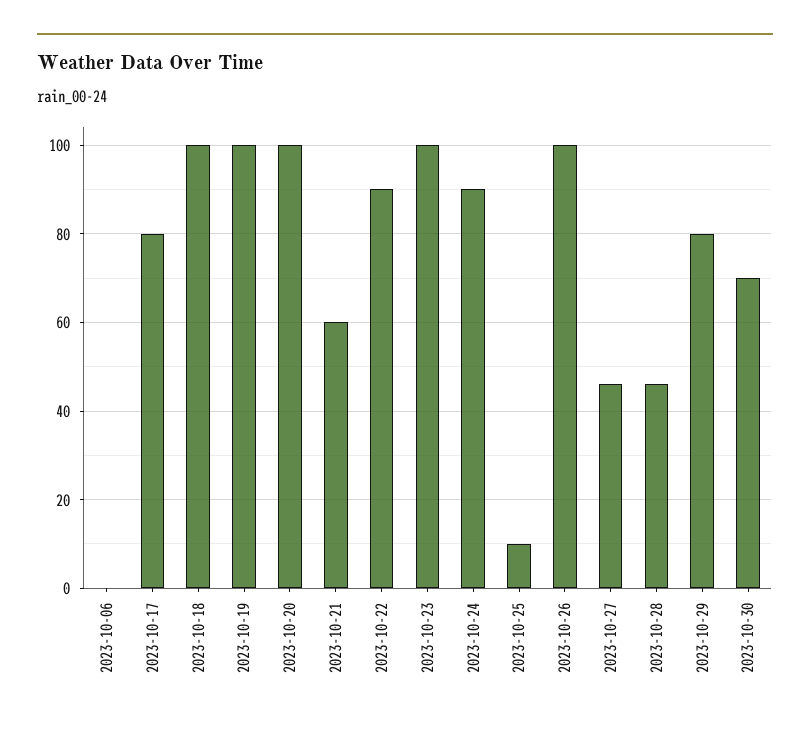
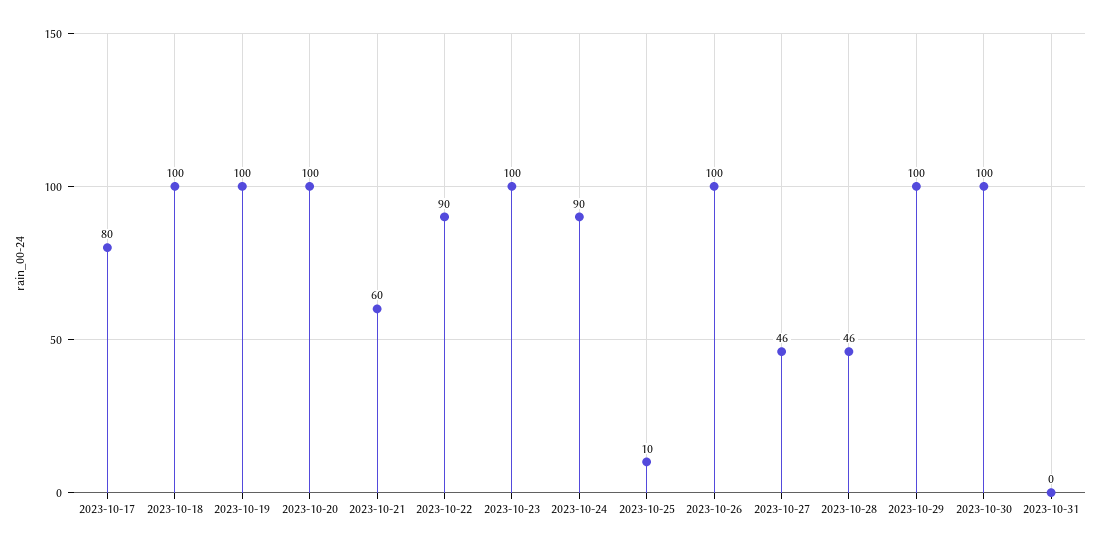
2023-10-06: 0 -> none
2023-10-29: 80 -> 100
2023-10-30: 70 -> 100
2023-10-31: none -> 0

